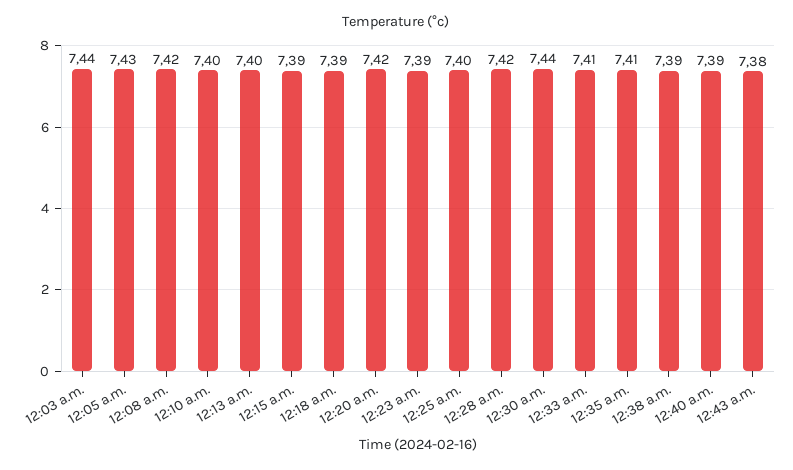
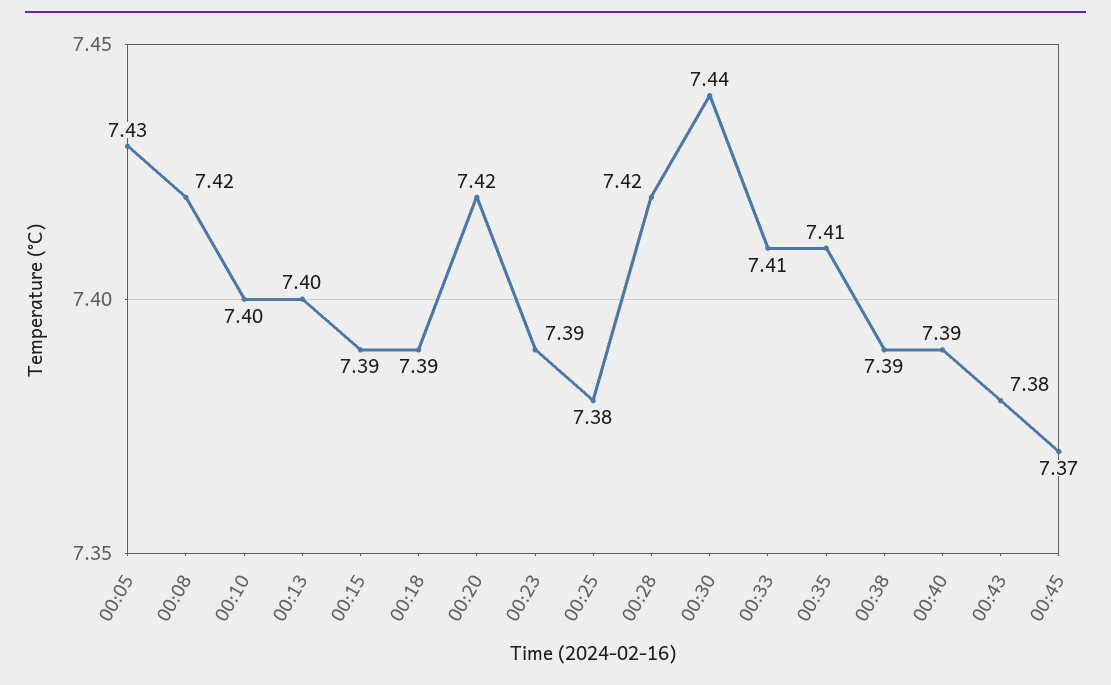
12:03 a.m.: 7.44 -> none
12:25 a.m.: 7.4 -> 7.38
00:45: none -> 7.37

